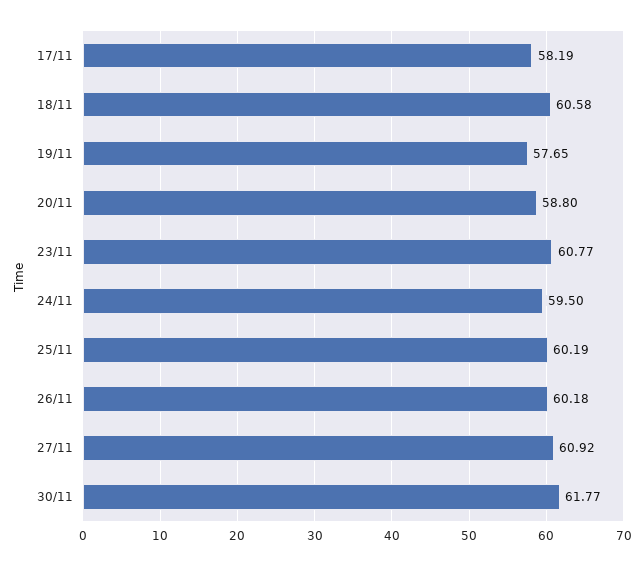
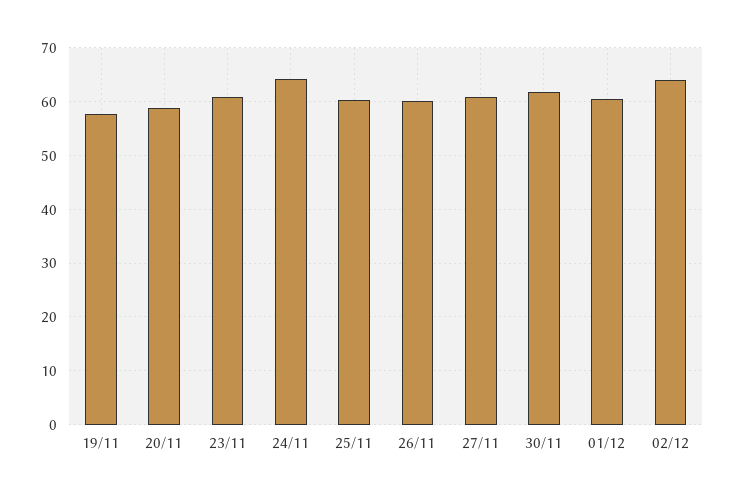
17/11: 58.19 -> none
18/11: 60.58 -> none
24/11: 59.5 -> 64
01/12: none -> 60
02/12: none -> 64

